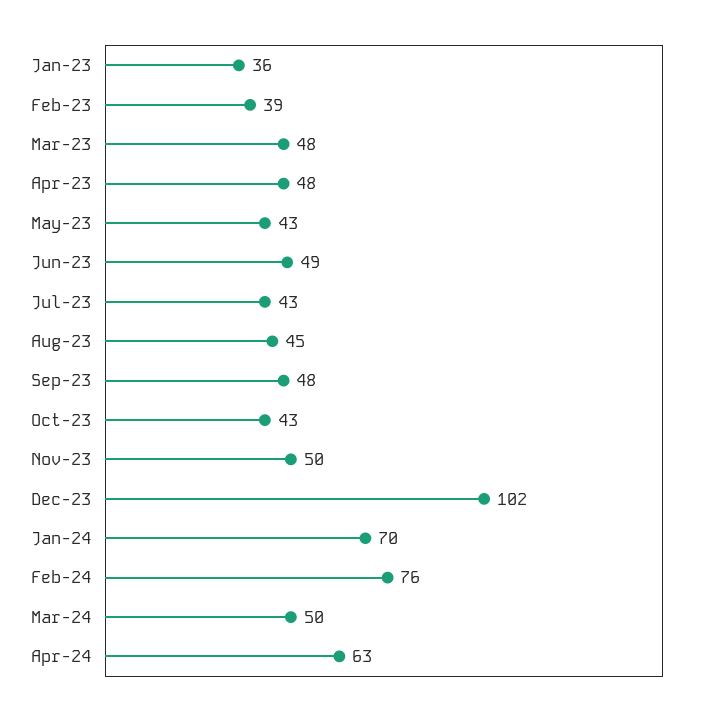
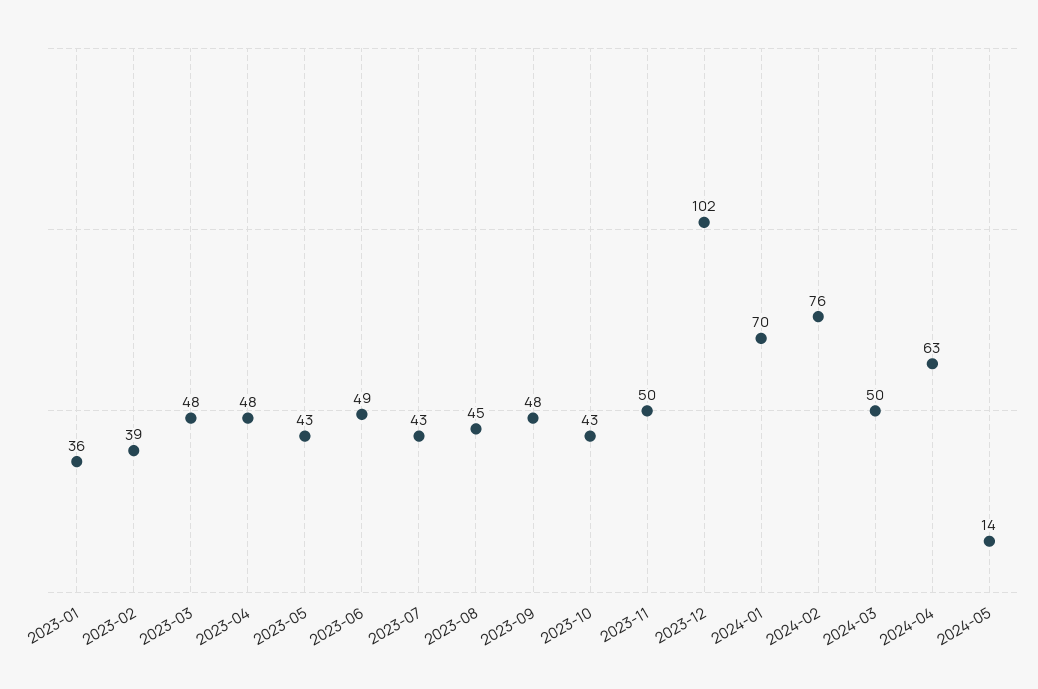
2024-05: none -> 14

